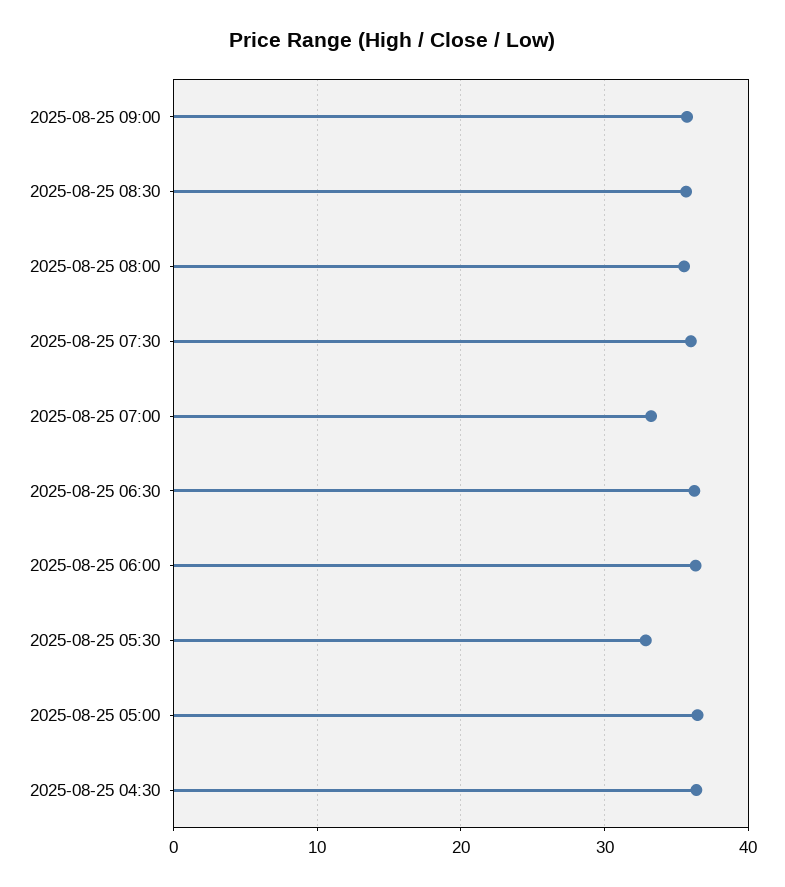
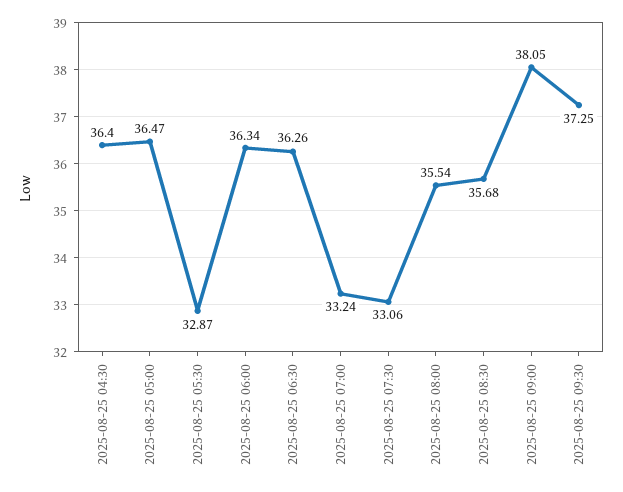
2025-08-25 09:00: 36 -> 38.05
2025-08-25 07:30: 36 -> 33.06
2025-08-25 09:30: none -> 37.25

